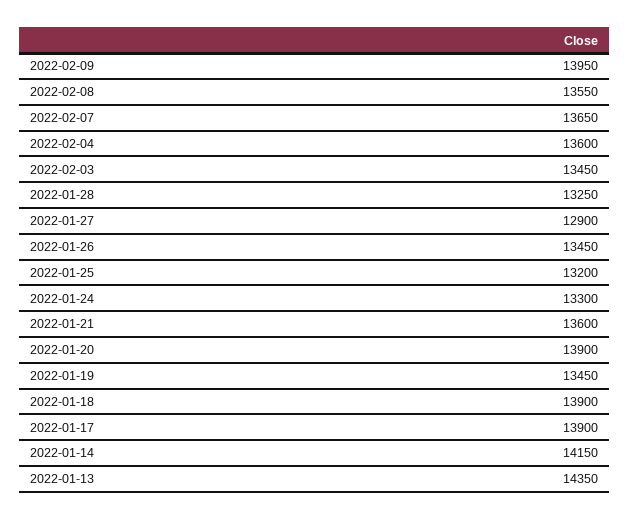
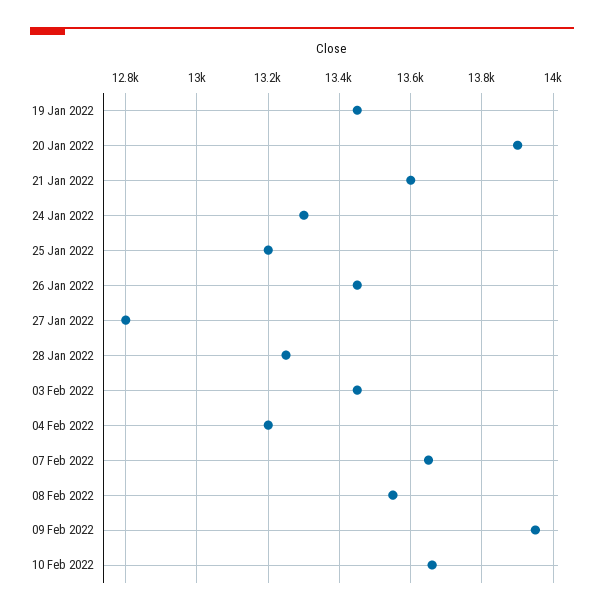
2022-02-04: 13600 -> 13200
2022-01-27: 12900 -> 12800
2022-01-18: 13900 -> none
2022-01-17: 13900 -> none
2022-01-14: 14150 -> none
2022-01-13: 14350 -> none
10 Feb 2022: none -> 13660

